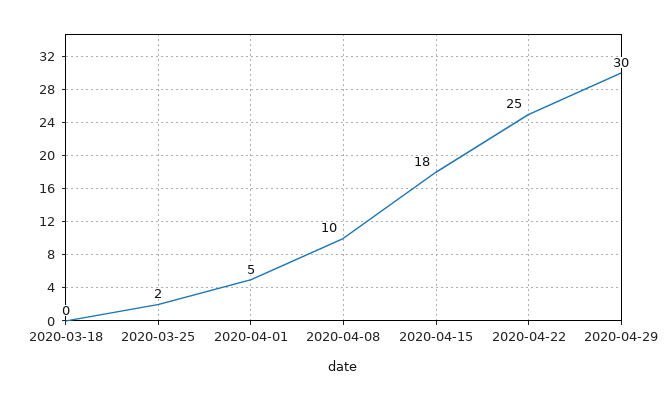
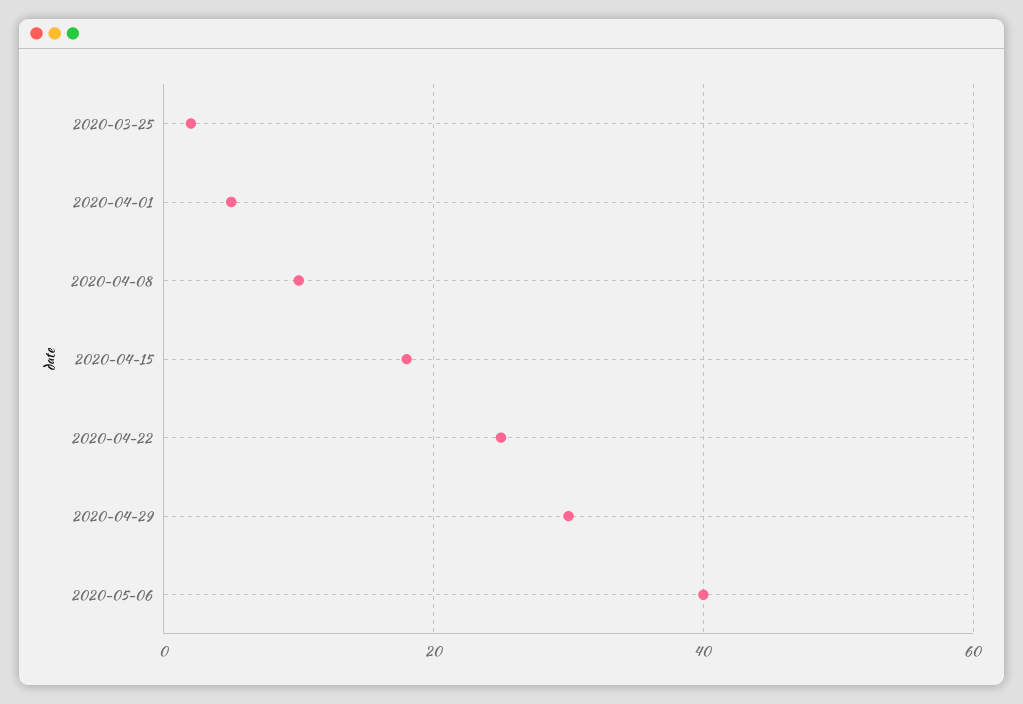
2020-03-18: 0 -> none
2020-05-06: none -> 40

